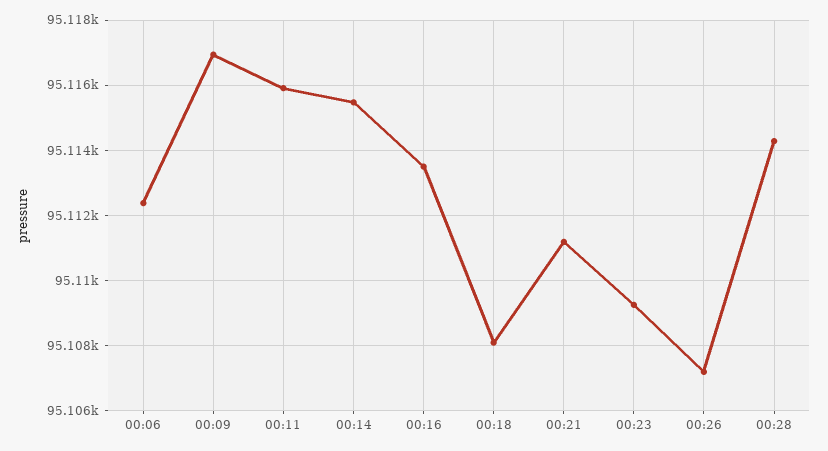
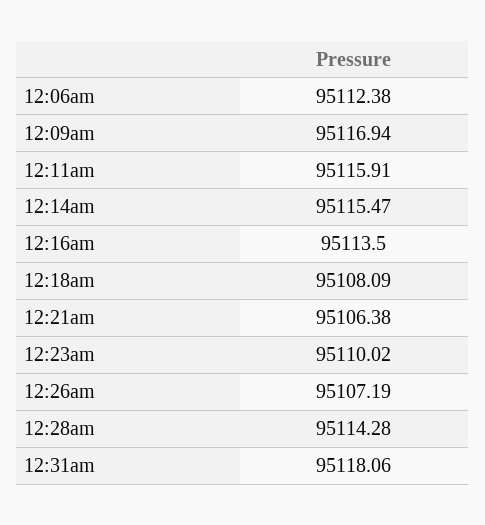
00:21: 95111.2 -> 95106.38
00:23: 95109.2 -> 95110.02
12:31am: none -> 95118.06

